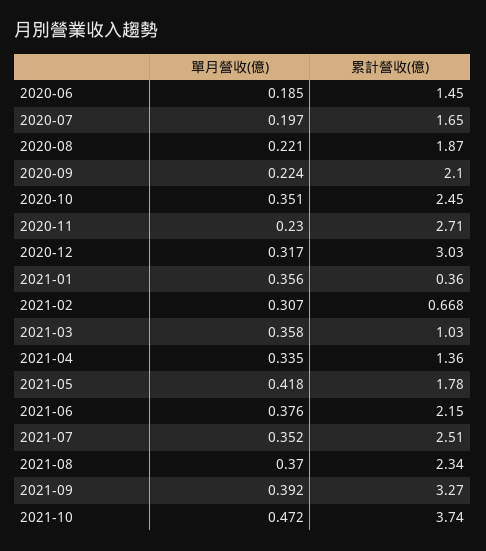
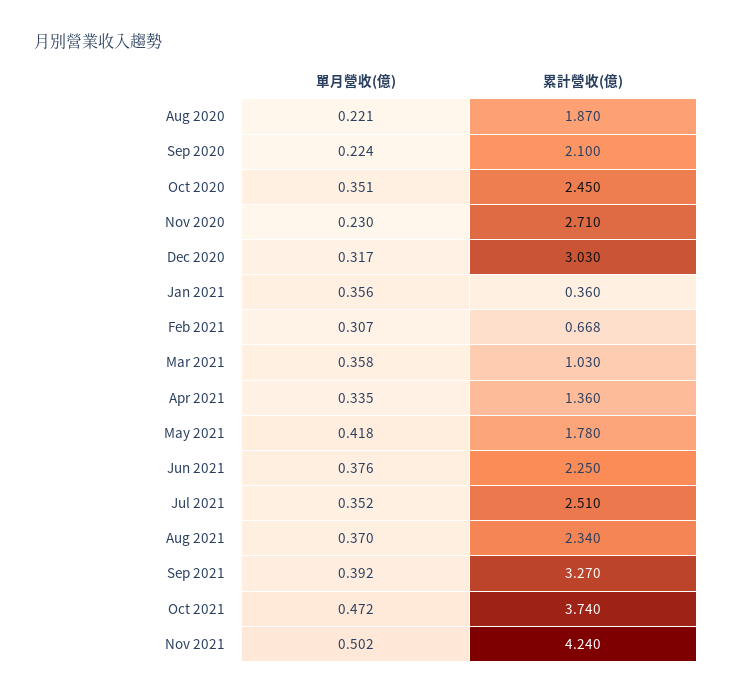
單月營收(億), 2020-06: 0.185 -> none
累計營收(億), 2020-06: 1.45 -> none
單月營收(億), 2020-07: 0.197 -> none
累計營收(億), 2020-07: 1.65 -> none
累計營收(億), 2021-06: 2.15 -> 2.25
單月營收(億), Nov 2021: none -> 0.502
累計營收(億), Nov 2021: none -> 4.24

